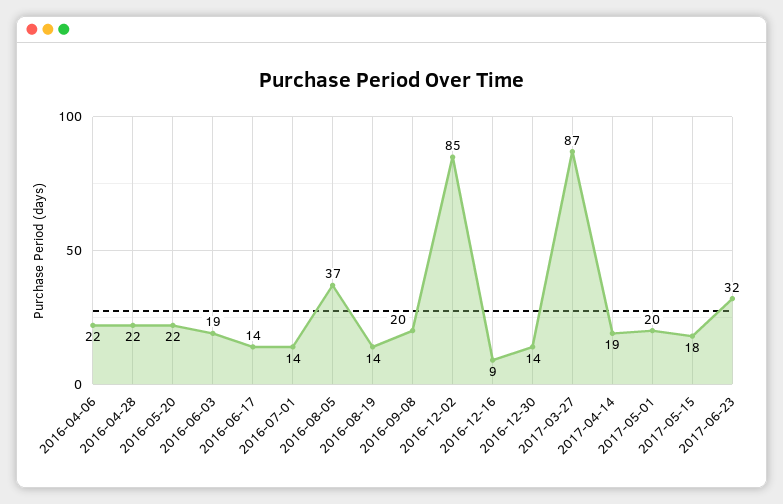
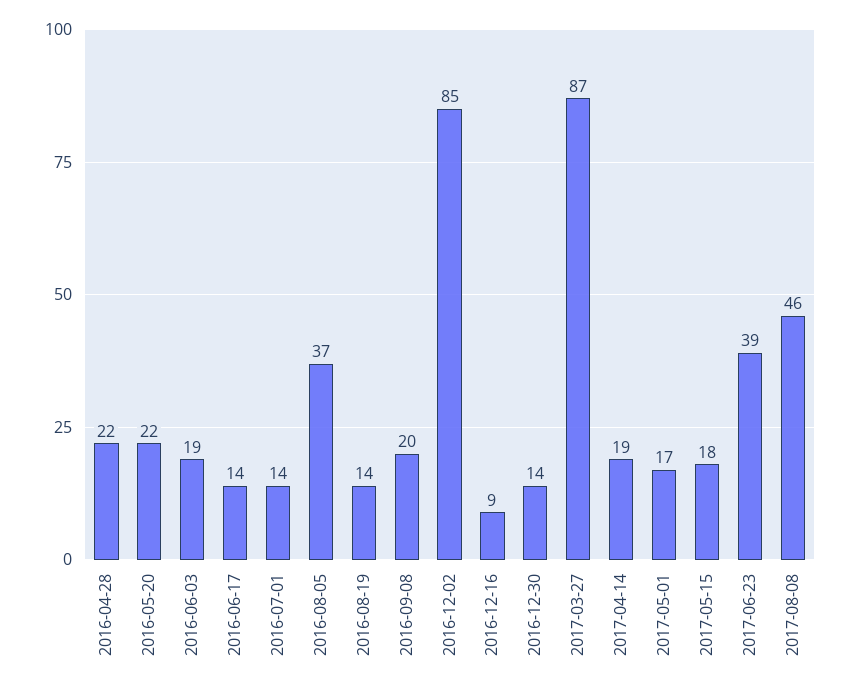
2016-04-06: 22 -> none
2017-05-01: 20 -> 17
2017-06-23: 32 -> 39
2017-08-08: none -> 46

